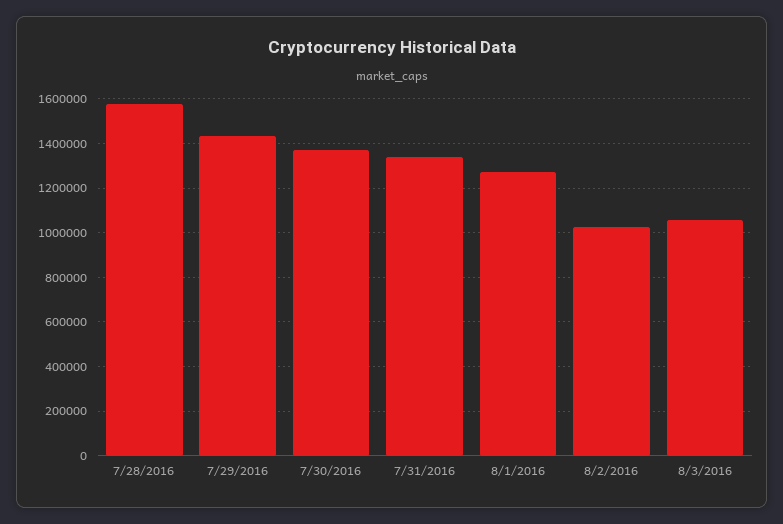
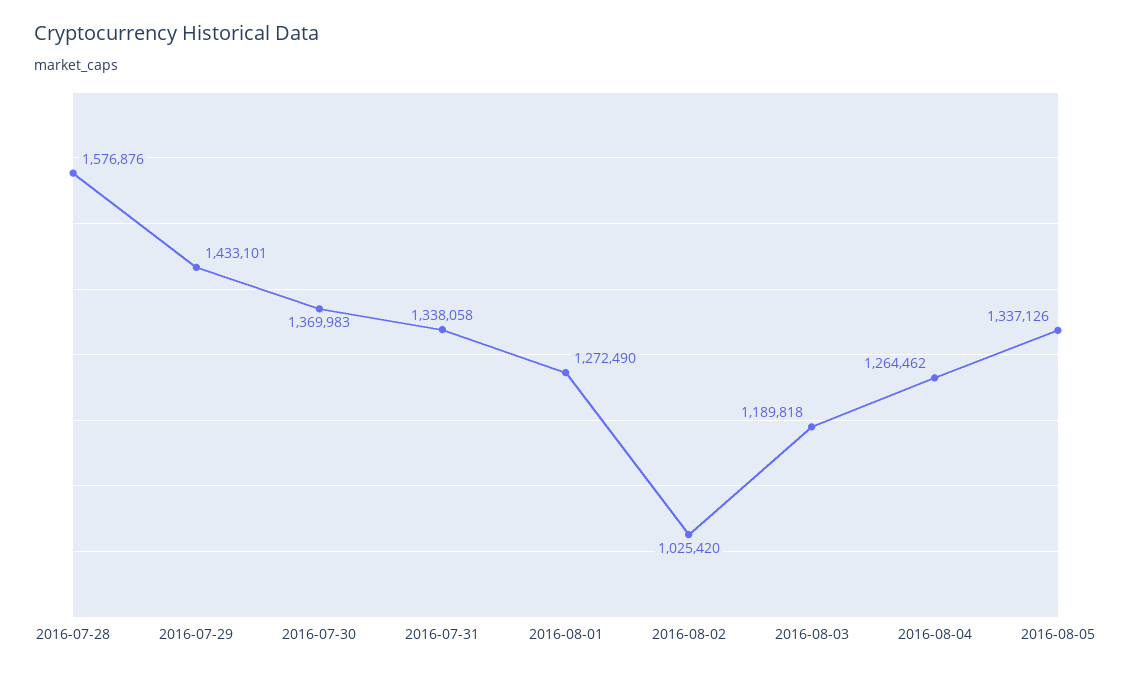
8/3/2016: 1050000 -> 1189818
2016-08-04: none -> 1264462
2016-08-05: none -> 1337126

